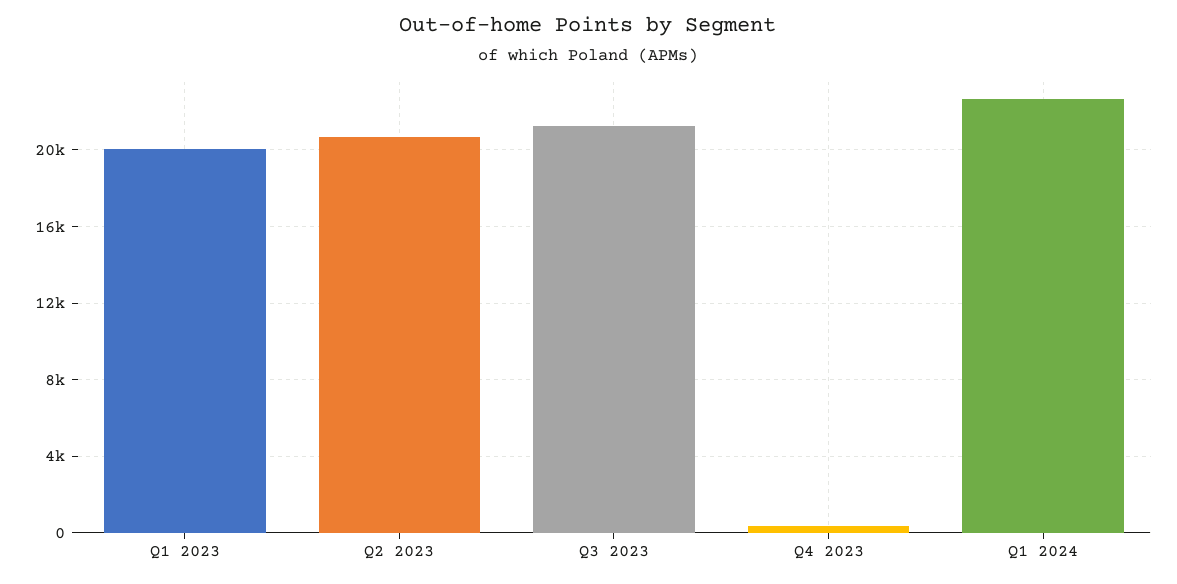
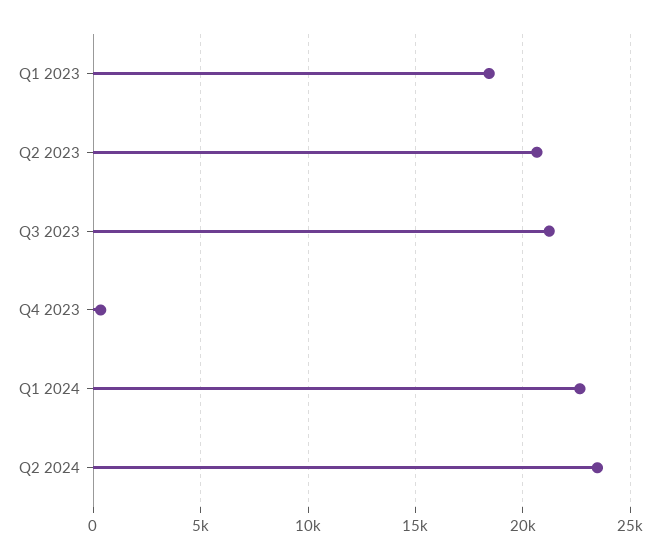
Q1 2023: 20000 -> 18500
Q2 2024: none -> 23500

